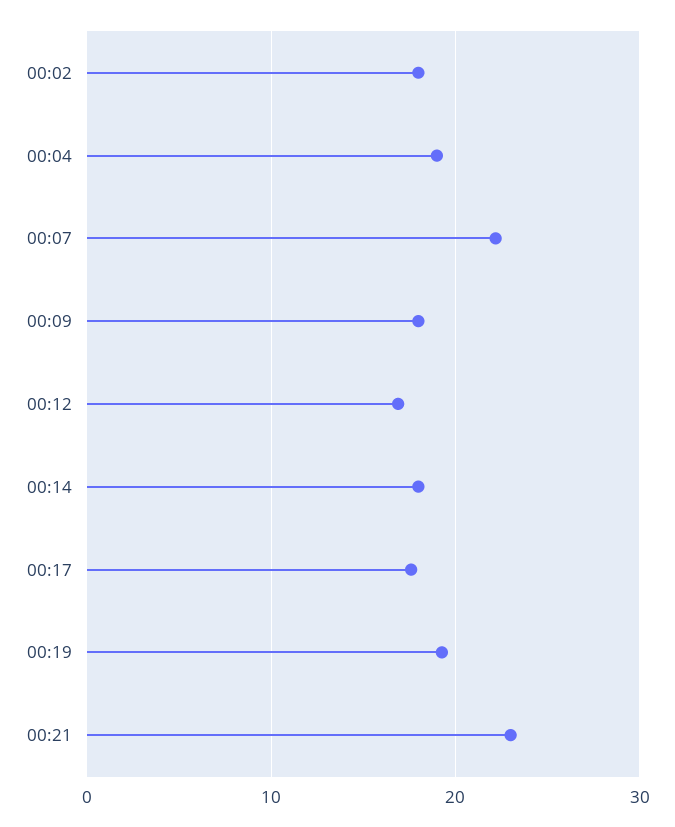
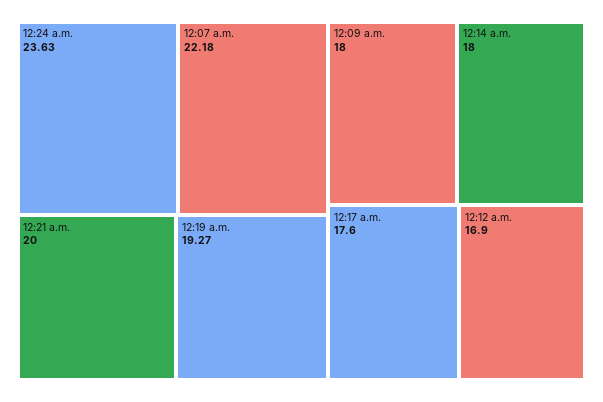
00:02: 18 -> none
00:04: 19 -> none
00:21: 23 -> 20
12:24 a.m.: none -> 23.63

